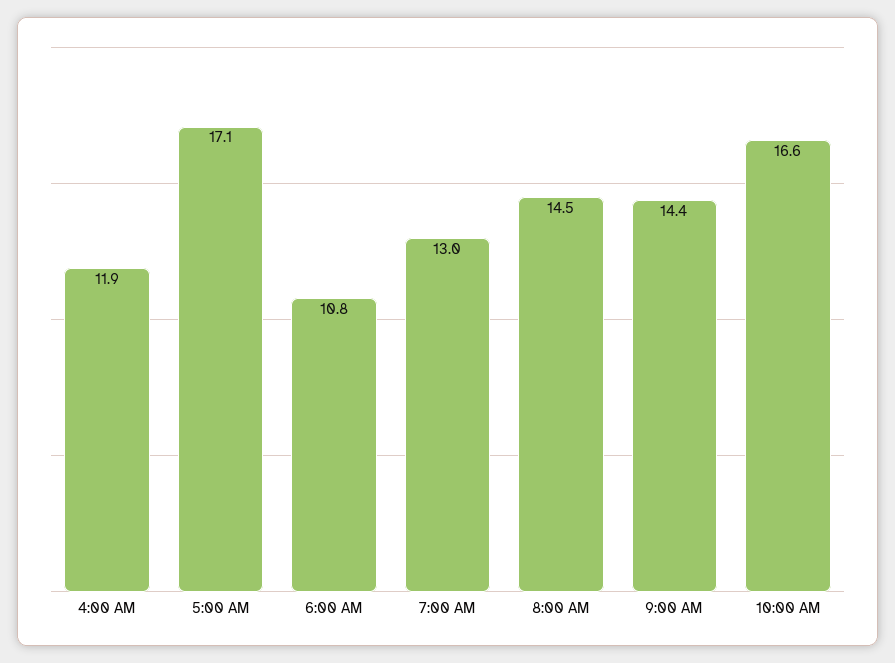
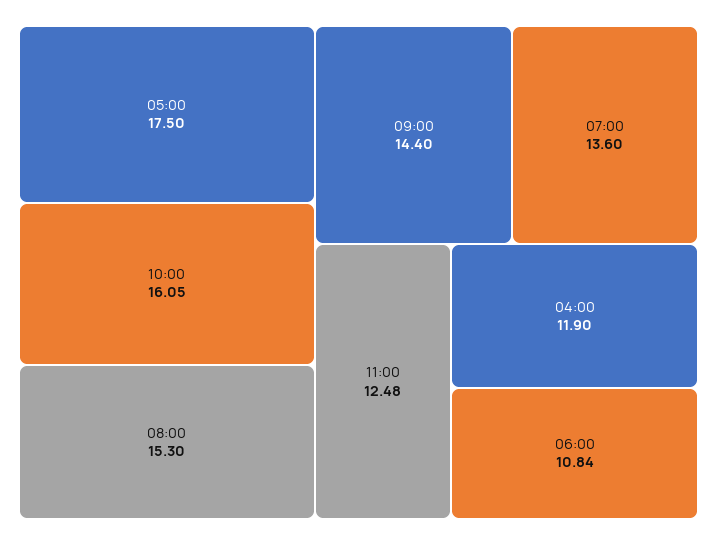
5:00 AM: 17.1 -> 17.5
7:00 AM: 13 -> 13.6
8:00 AM: 14.5 -> 15.3
10:00 AM: 16.6 -> 16.05
11:00: none -> 12.48

